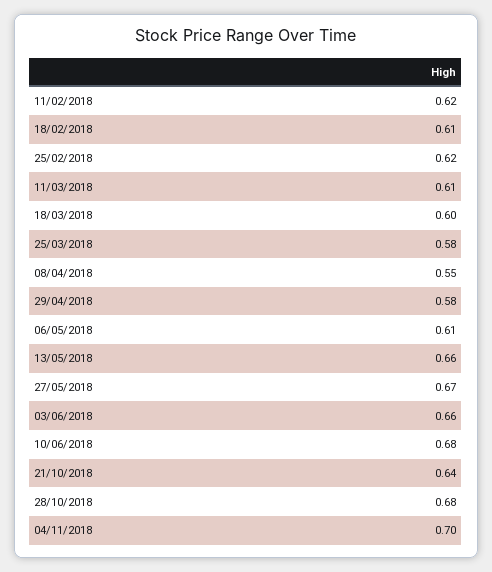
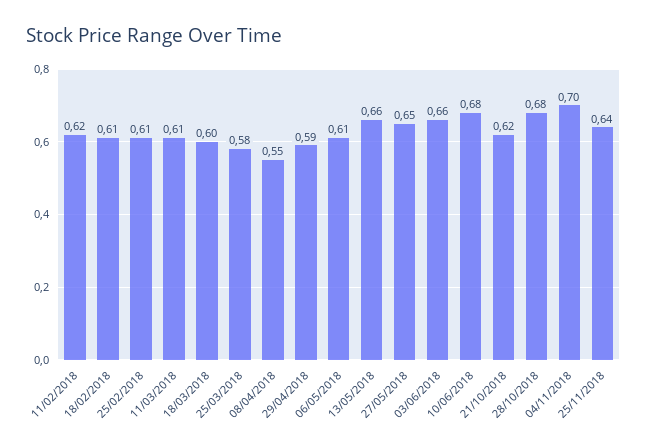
25/02/2018: 0.62 -> 0.61
29/04/2018: 0.58 -> 0.59
27/05/2018: 0.67 -> 0.65
21/10/2018: 0.64 -> 0.62
25/11/2018: none -> 0.64

